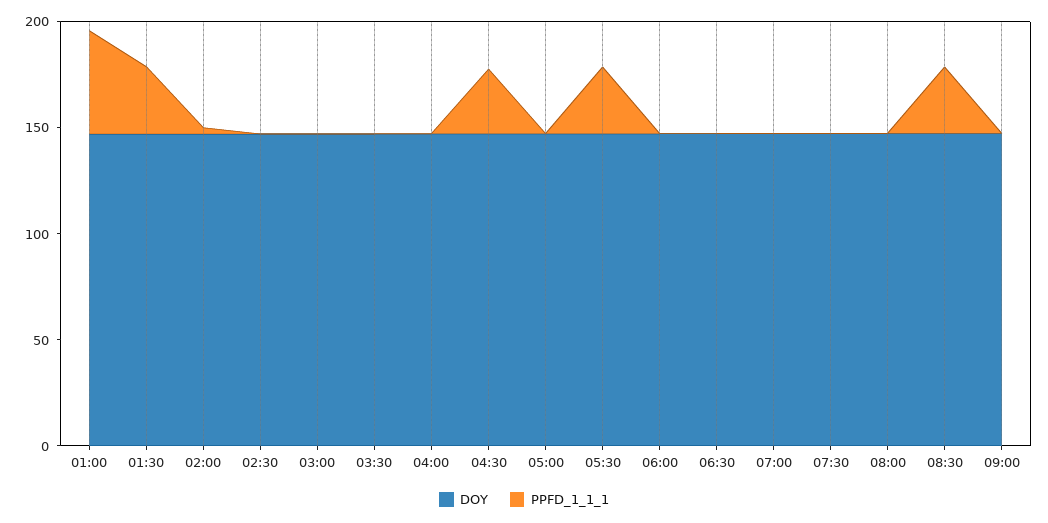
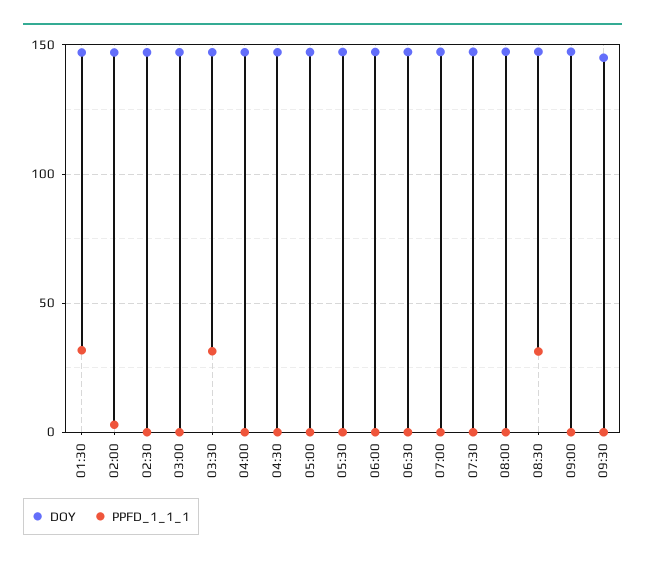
DOY, 01:00: 150 -> none
PPFD_1_1_1, 01:00: 50 -> none
PPFD_1_1_1, 03:30: 0 -> 30
PPFD_1_1_1, 04:30: 30 -> 0
PPFD_1_1_1, 05:30: 30 -> 0
DOY, 09:30: none -> 145
PPFD_1_1_1, 09:30: none -> 0

